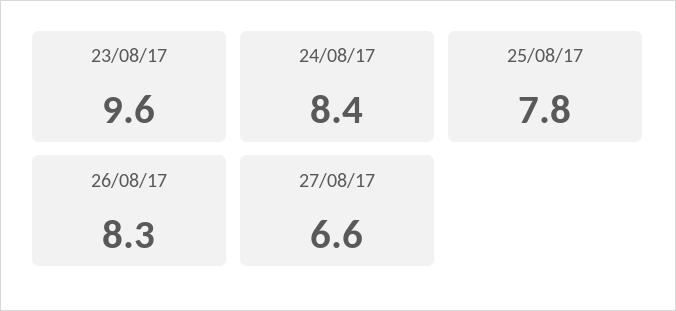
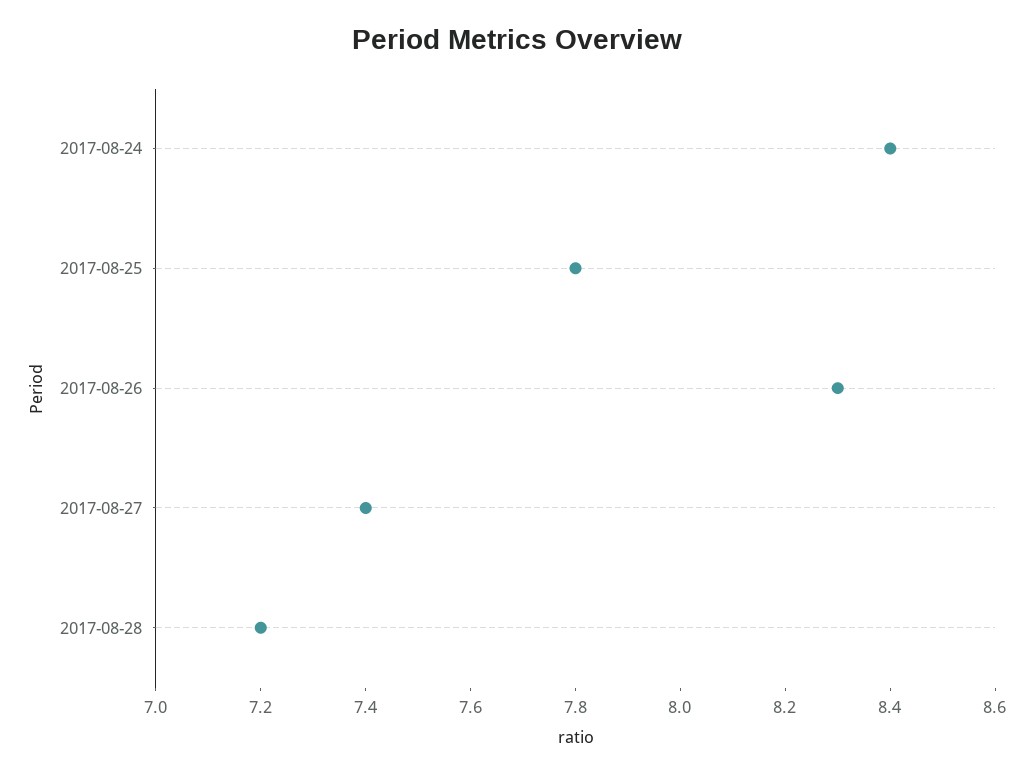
23/08/17: 9.6 -> none
27/08/17: 6.6 -> 7.4
2017-08-28: none -> 7.2

